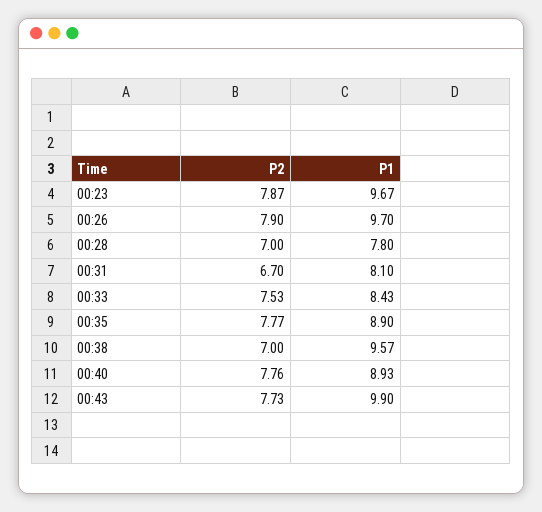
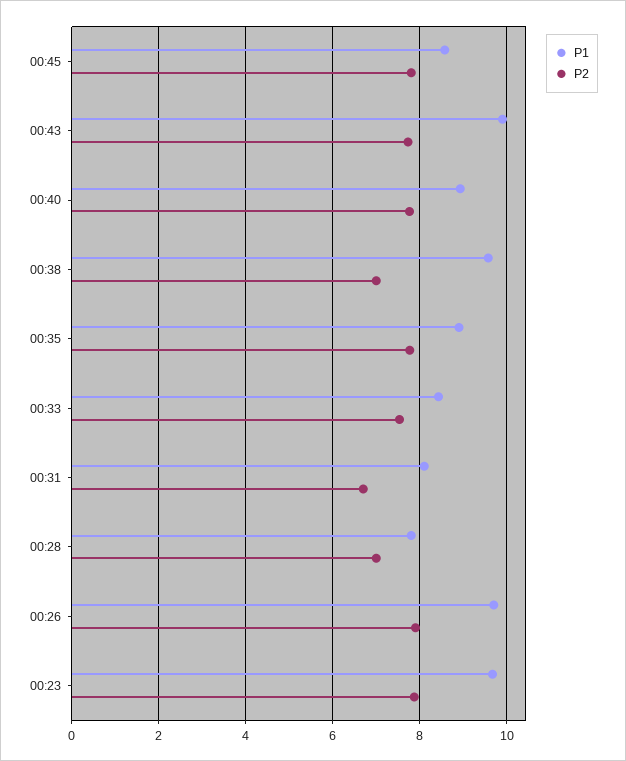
P1, 00:45: none -> 8.6
P2, 00:45: none -> 7.8

